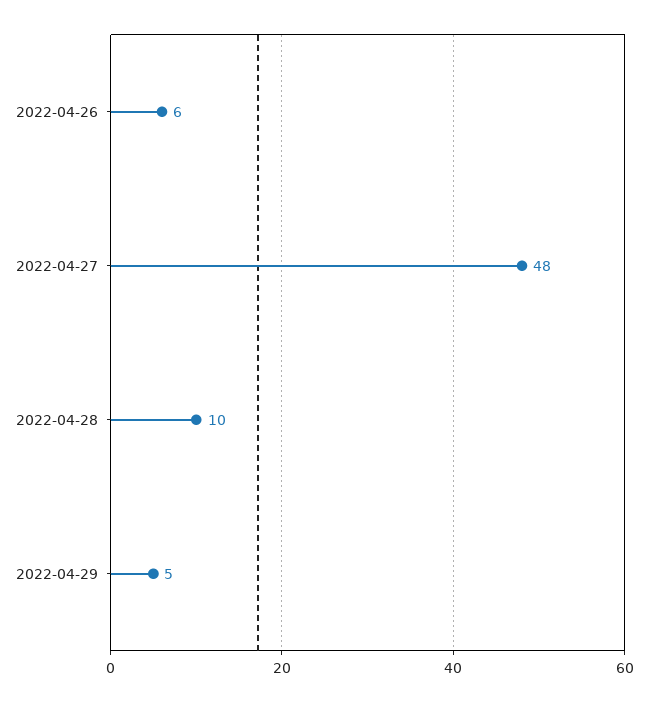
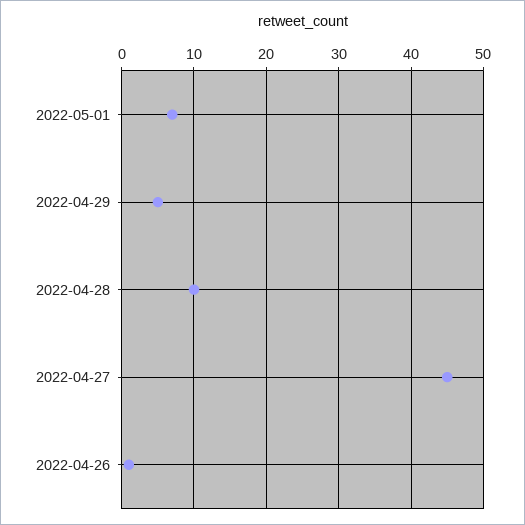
2022-04-26: 6 -> 1
2022-04-27: 48 -> 45
2022-05-01: none -> 7

